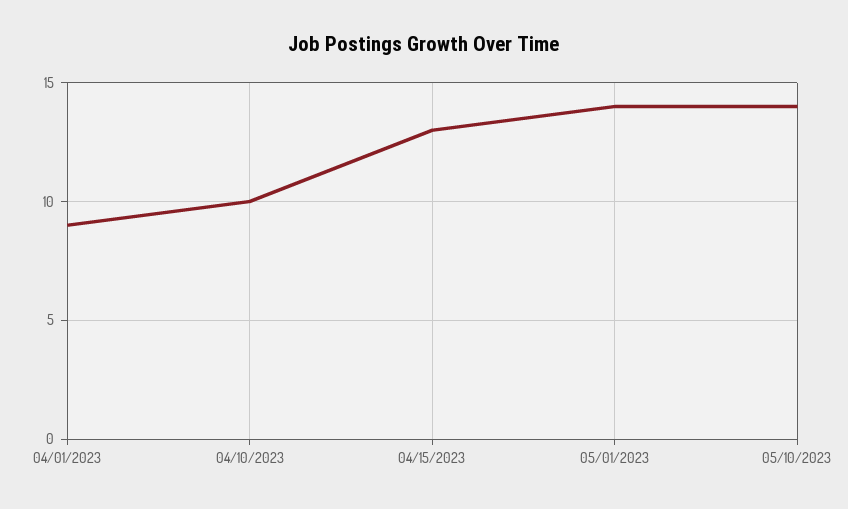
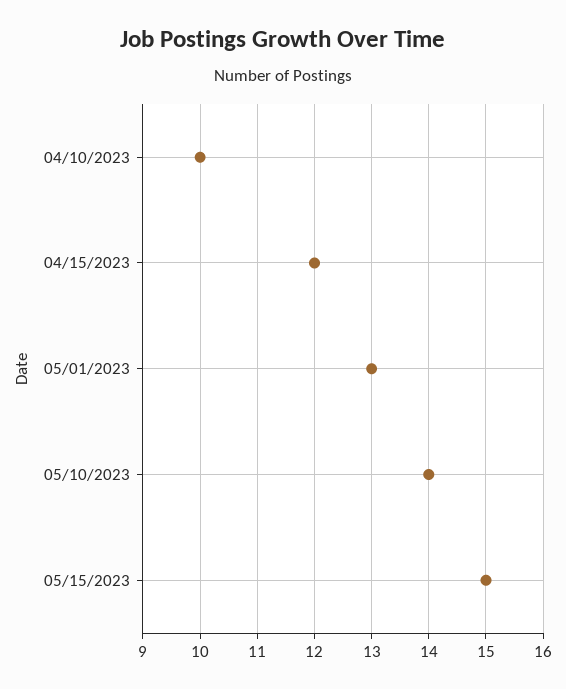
04/01/2023: 9 -> none
04/15/2023: 13 -> 12
05/01/2023: 14 -> 13
05/15/2023: none -> 15

